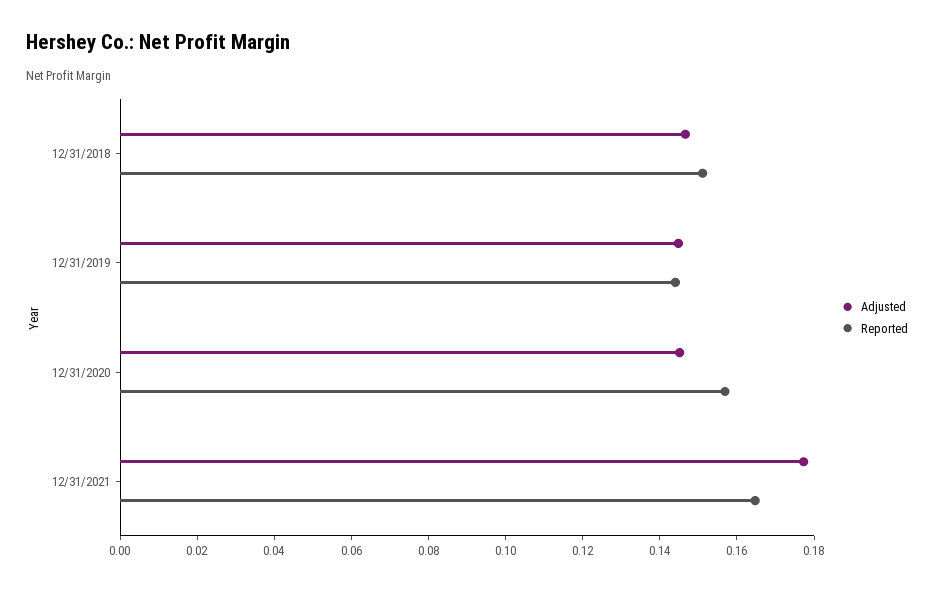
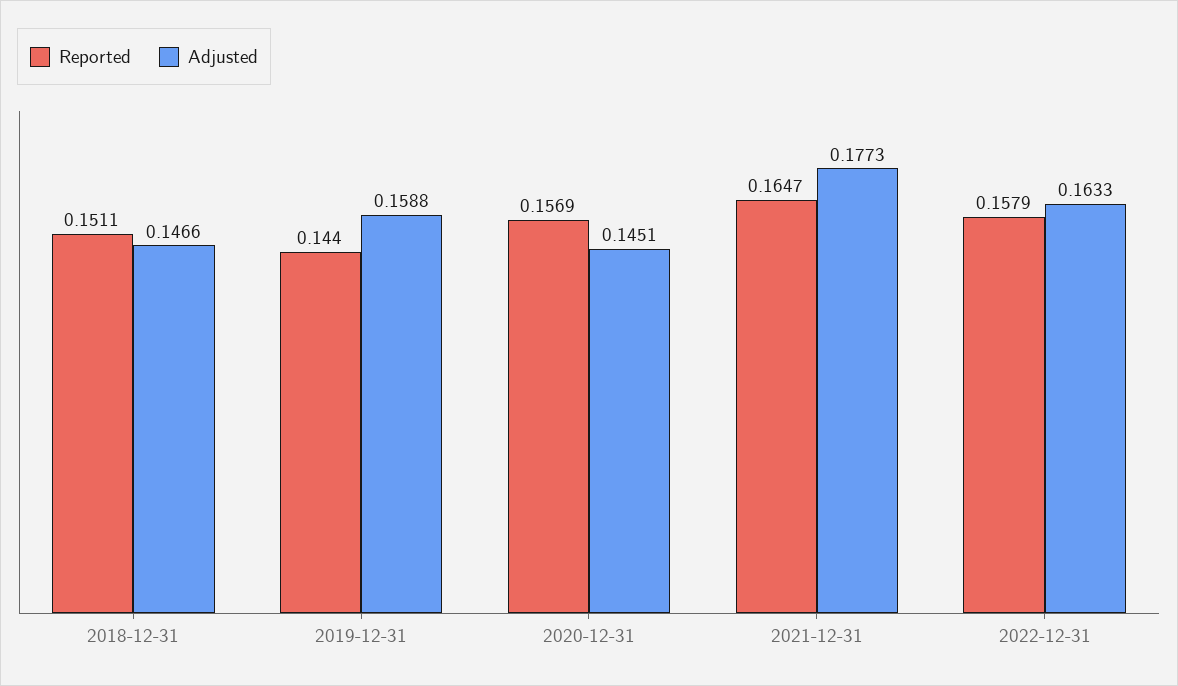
Adjusted, 12/31/2019: 0.145 -> 0.1588
Reported, 2022-12-31: none -> 0.1579
Adjusted, 2022-12-31: none -> 0.1633

